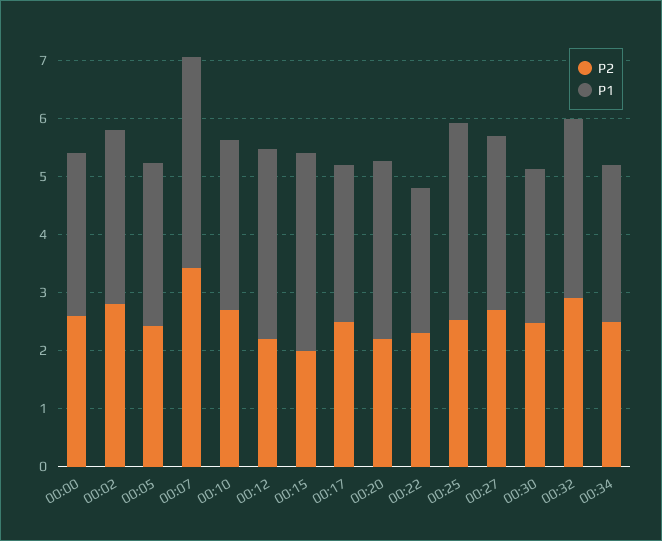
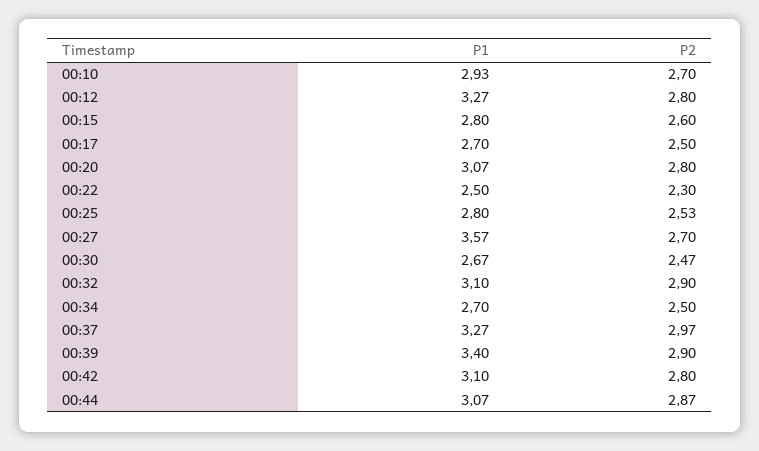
P2, 00:00: 2.6 -> none
P1, 00:00: 2.8 -> none
P2, 00:02: 2.8 -> none
P1, 00:02: 3 -> none
P2, 00:05: 2.4 -> none
P1, 00:05: 2.8 -> none
P2, 00:07: 3.4 -> none
P1, 00:07: 3.6 -> none
P2, 00:12: 2.2 -> 2.8
P2, 00:15: 2 -> 2.6
P1, 00:15: 3.4 -> 2.8
P2, 00:20: 2.2 -> 2.8
P1, 00:25: 3.4 -> 2.8
P1, 00:27: 3 -> 3.57
P1, 00:37: none -> 3.27
P2, 00:37: none -> 2.97
P1, 00:39: none -> 3.4
P2, 00:39: none -> 2.9
P1, 00:42: none -> 3.1
P2, 00:42: none -> 2.8
P1, 00:44: none -> 3.07
P2, 00:44: none -> 2.87

